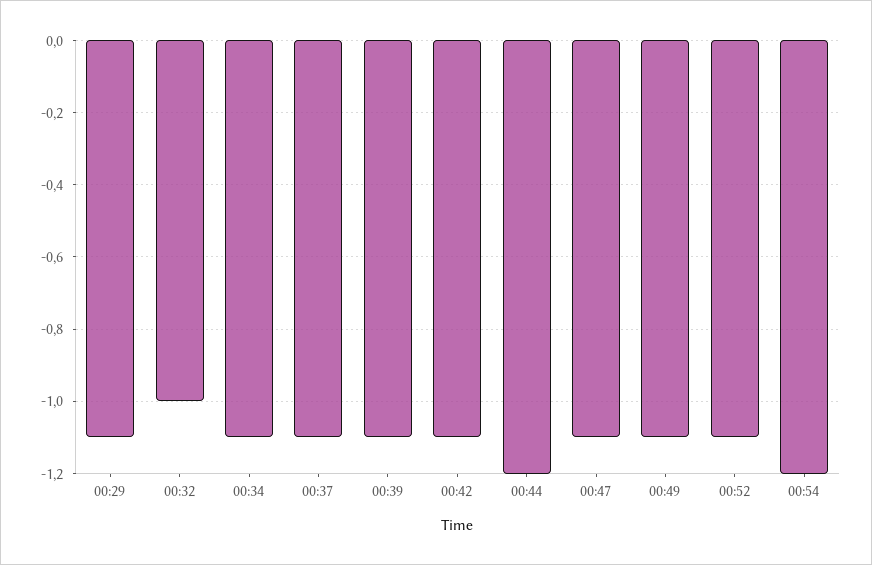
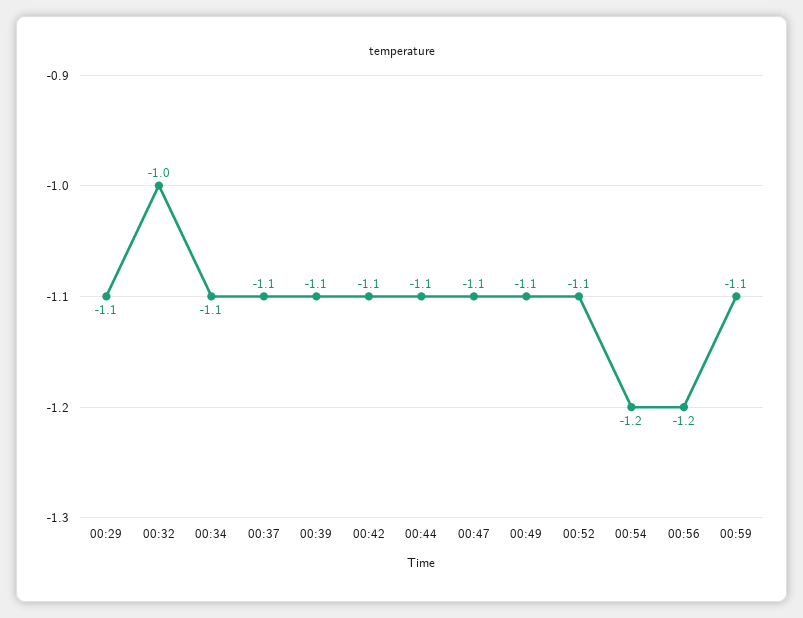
00:44: -1.2 -> -1.1
00:56: none -> -1.2
00:59: none -> -1.1

